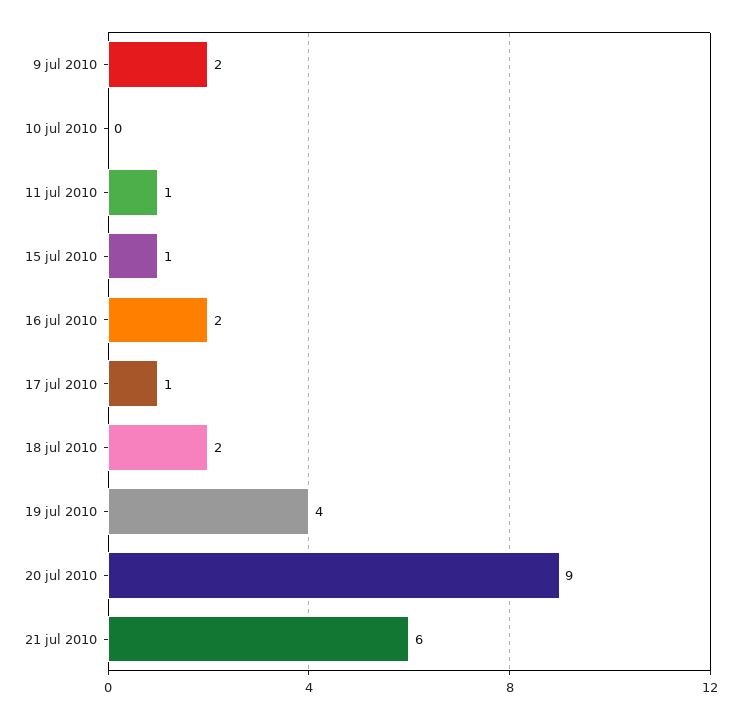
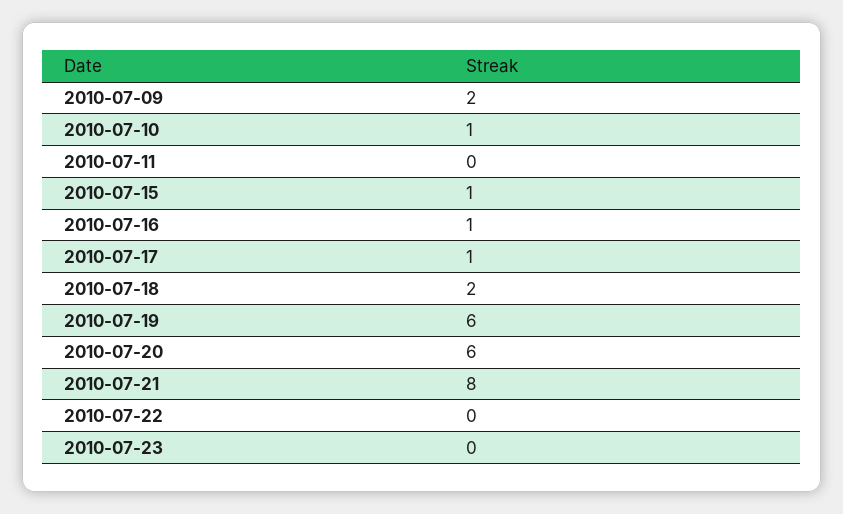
10 jul 2010: 0 -> 1
11 jul 2010: 1 -> 0
16 jul 2010: 2 -> 1
19 jul 2010: 4 -> 6
20 jul 2010: 9 -> 6
21 jul 2010: 6 -> 8
2010-07-22: none -> 0
2010-07-23: none -> 0

